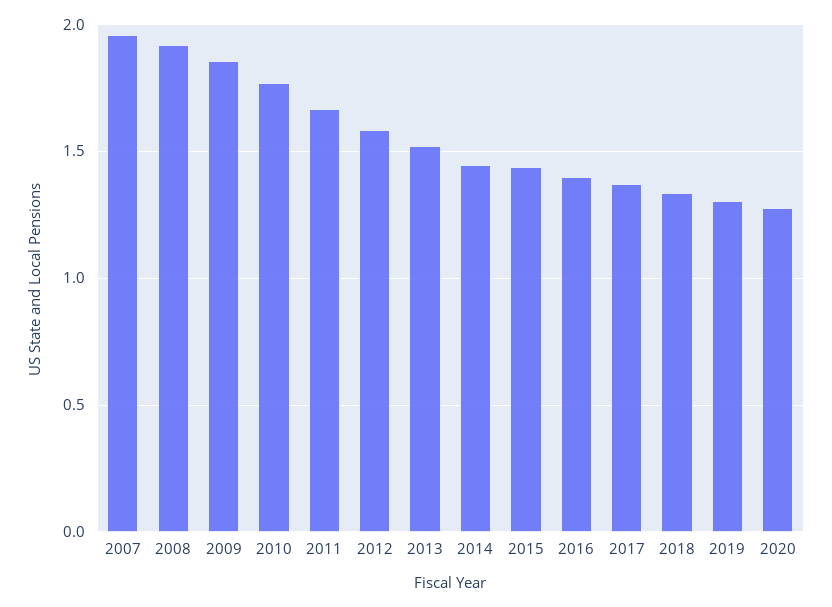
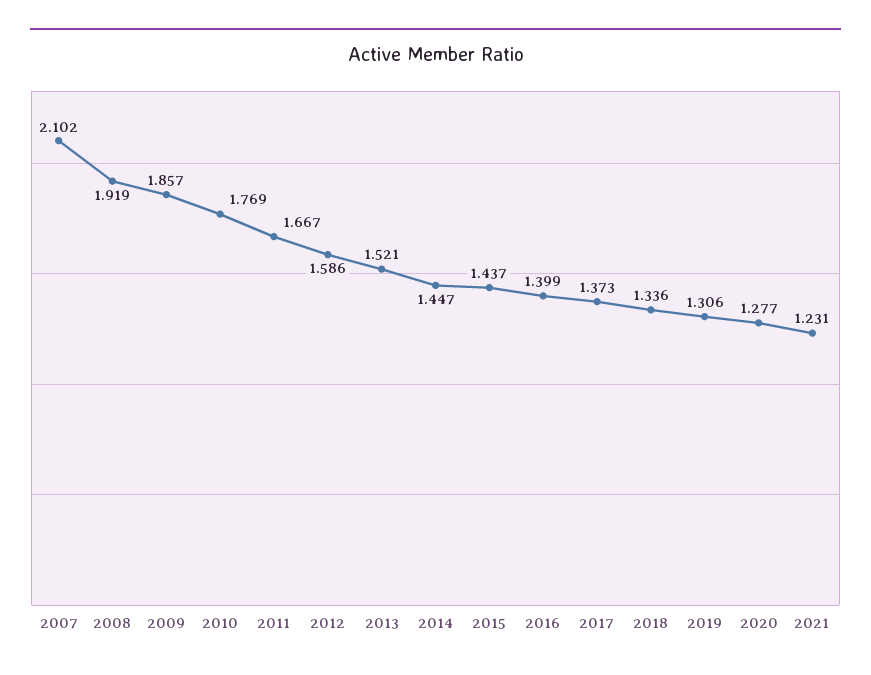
2007: 1.95 -> 2.102
2021: none -> 1.231

